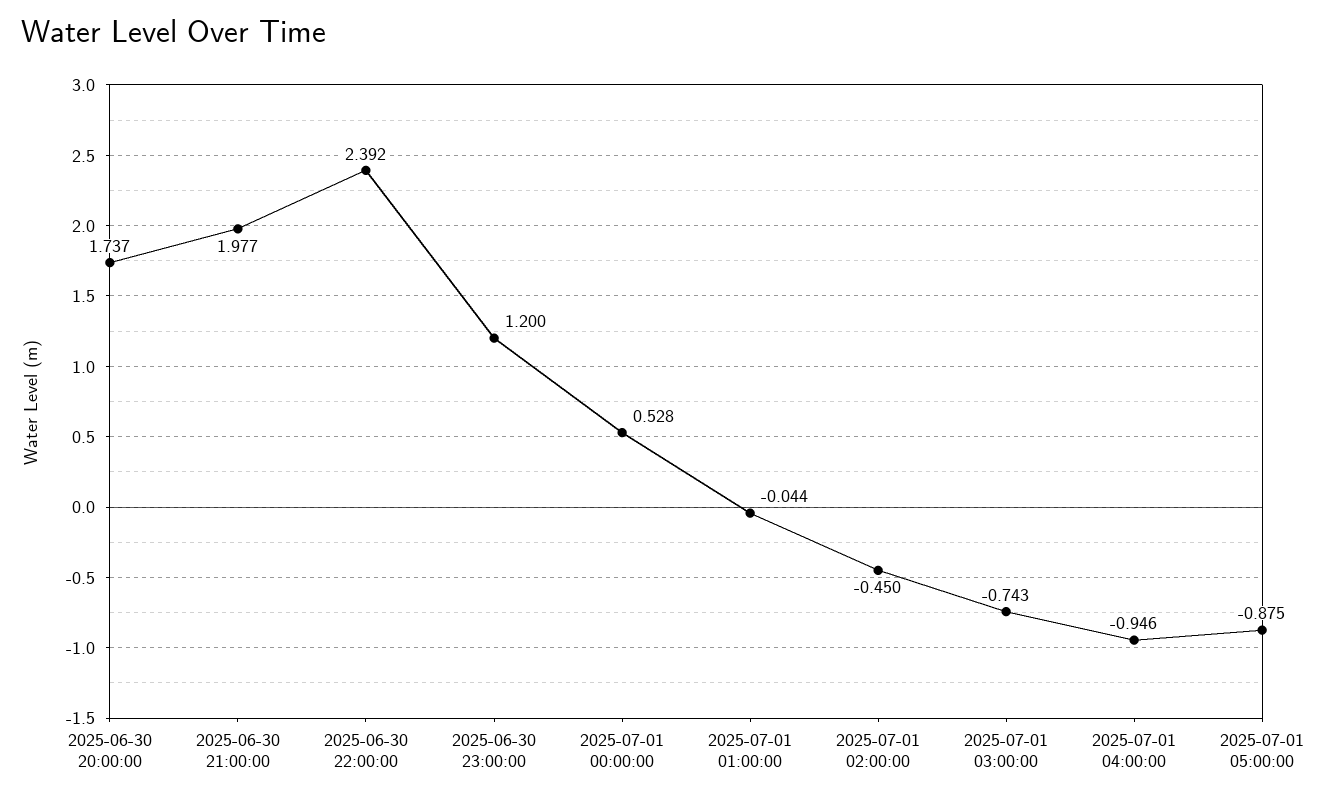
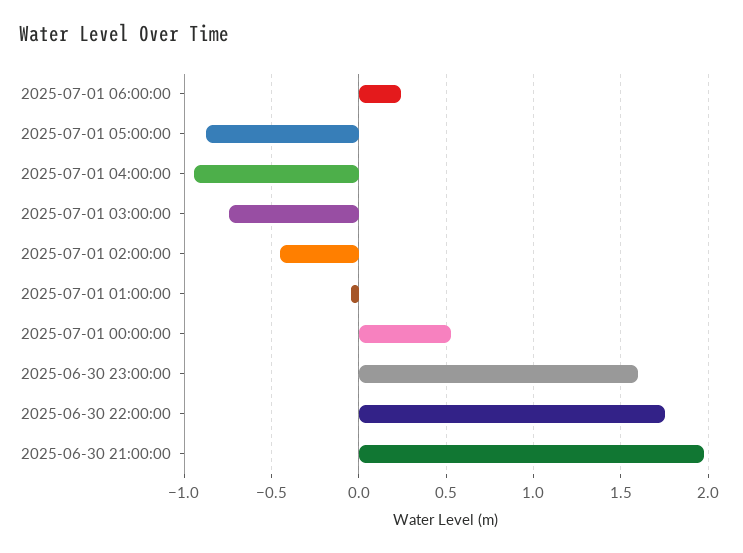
2025-06-30 20:00:00: 1.737 -> none
2025-06-30 22:00:00: 2.392 -> 1.75
2025-06-30 23:00:00: 1.2 -> 1.6
2025-07-01 06:00:00: none -> 0.25

